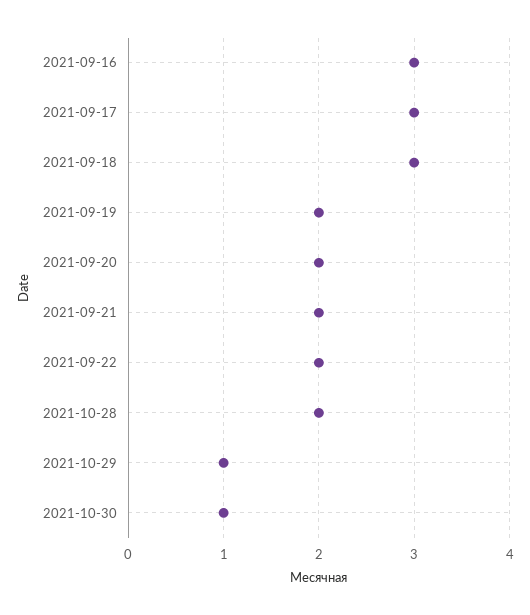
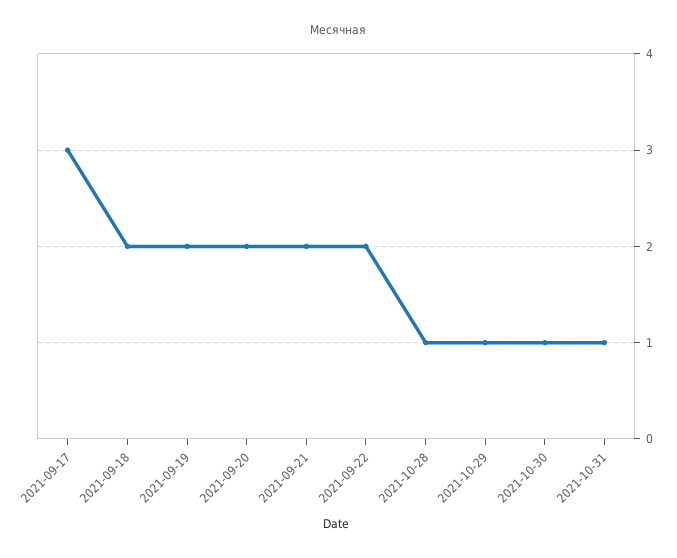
2021-09-16: 3 -> none
2021-09-18: 3 -> 2
2021-10-28: 2 -> 1
2021-10-31: none -> 1

